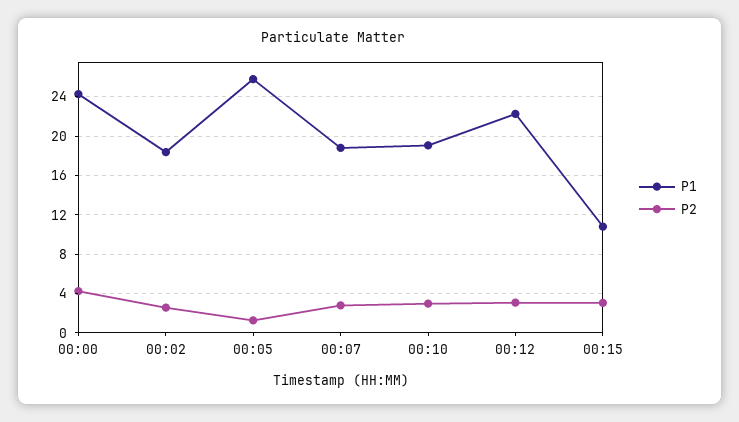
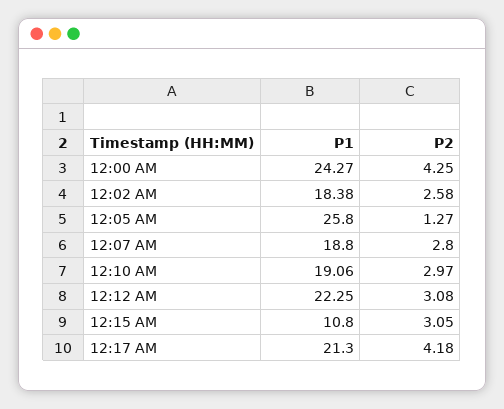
P1, 12:17 AM: none -> 21.3
P2, 12:17 AM: none -> 4.18

